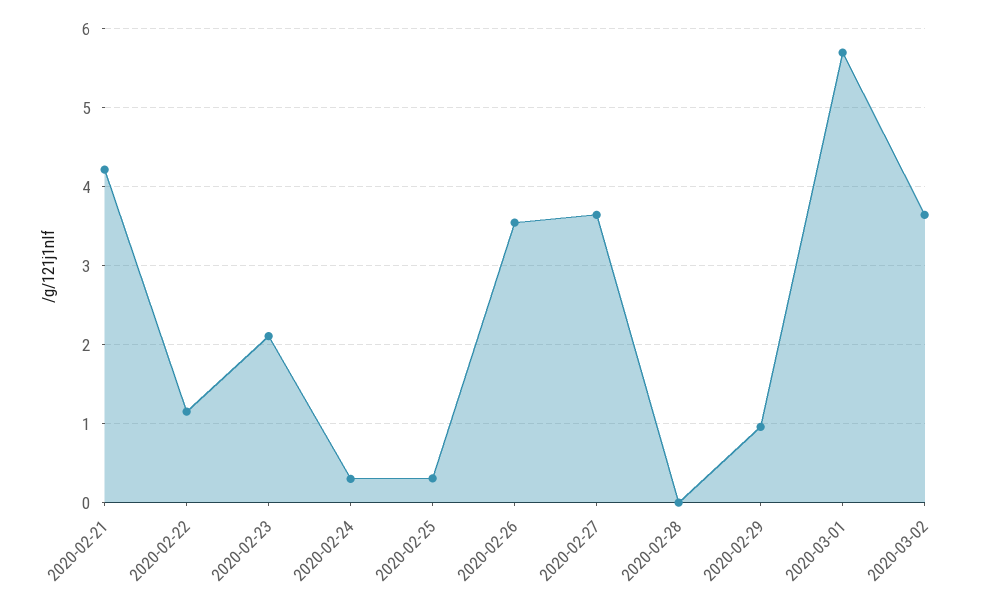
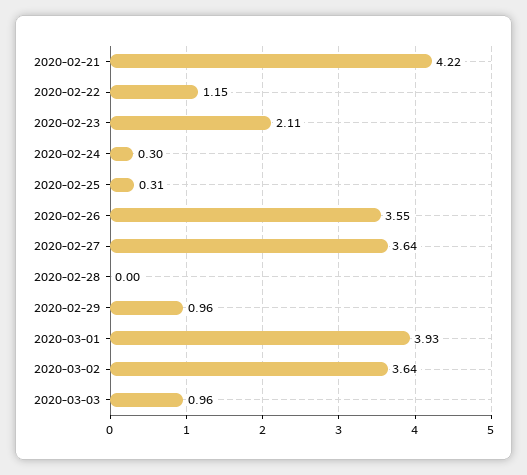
2020-03-01: 5.7 -> 3.93
2020-03-03: none -> 0.96

